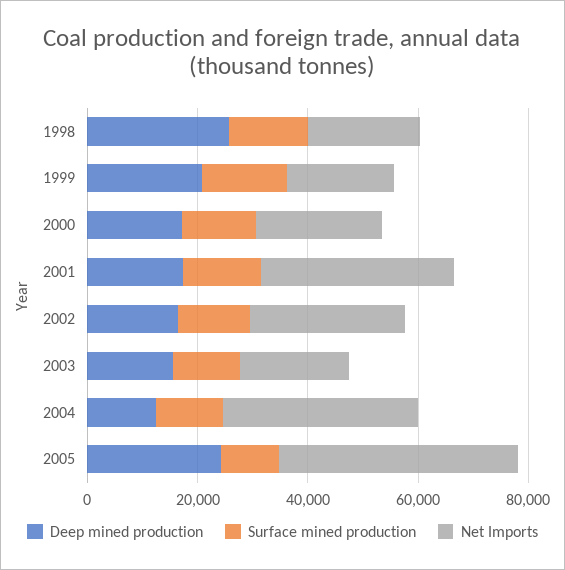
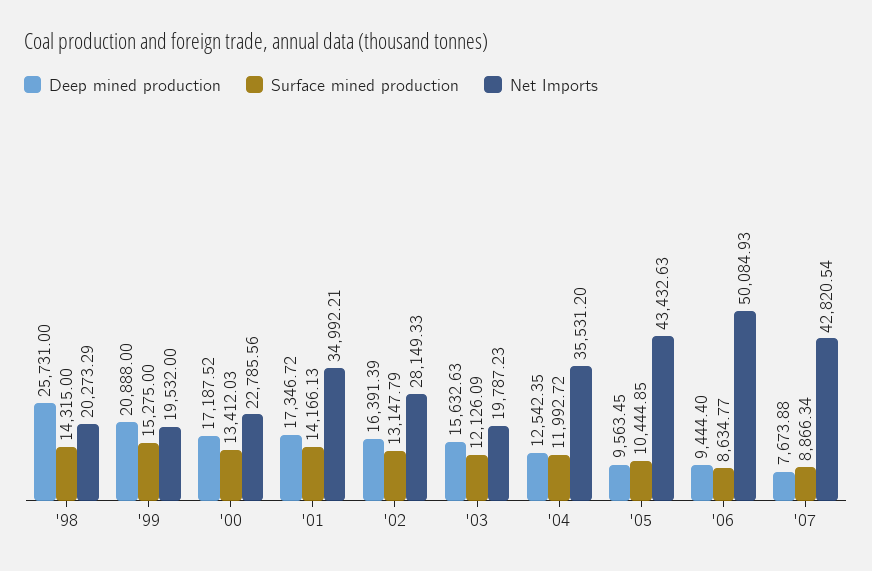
Deep mined production, 2005: 25000 -> 9563.45
Deep mined production, '06: none -> 9444.4
Surface mined production, '06: none -> 8634.77
Net Imports, '06: none -> 50084.93
Deep mined production, '07: none -> 7673.88
Surface mined production, '07: none -> 8866.34
Net Imports, '07: none -> 42820.54

